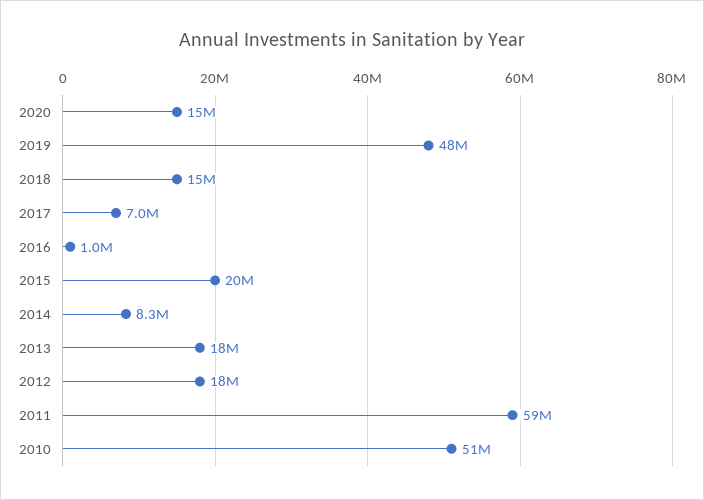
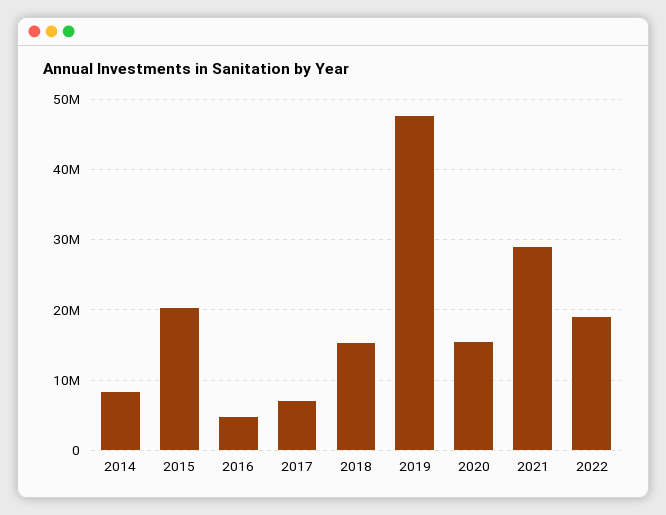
2016: 1000000 -> 5000000
2013: 18000000 -> none
2012: 18000000 -> none
2011: 59000000 -> none
2010: 51000000 -> none
2021: none -> 29000000
2022: none -> 19000000

